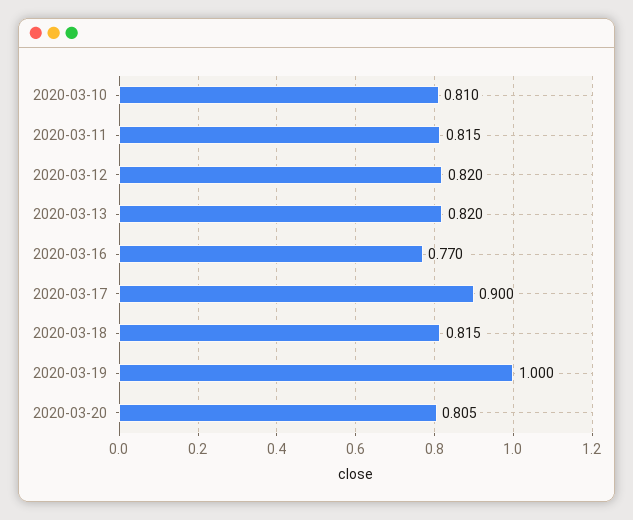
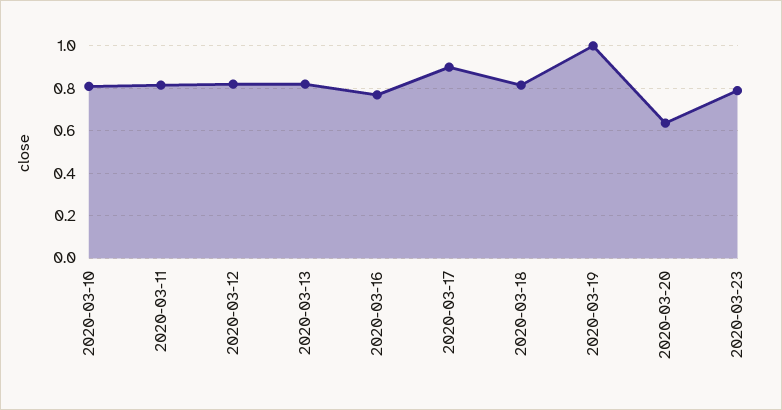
2020-03-20: 0.805 -> 0.65
2020-03-23: none -> 0.8

